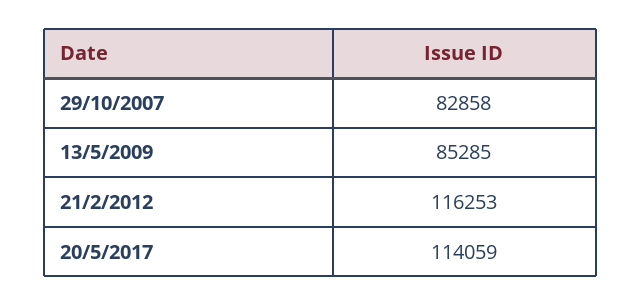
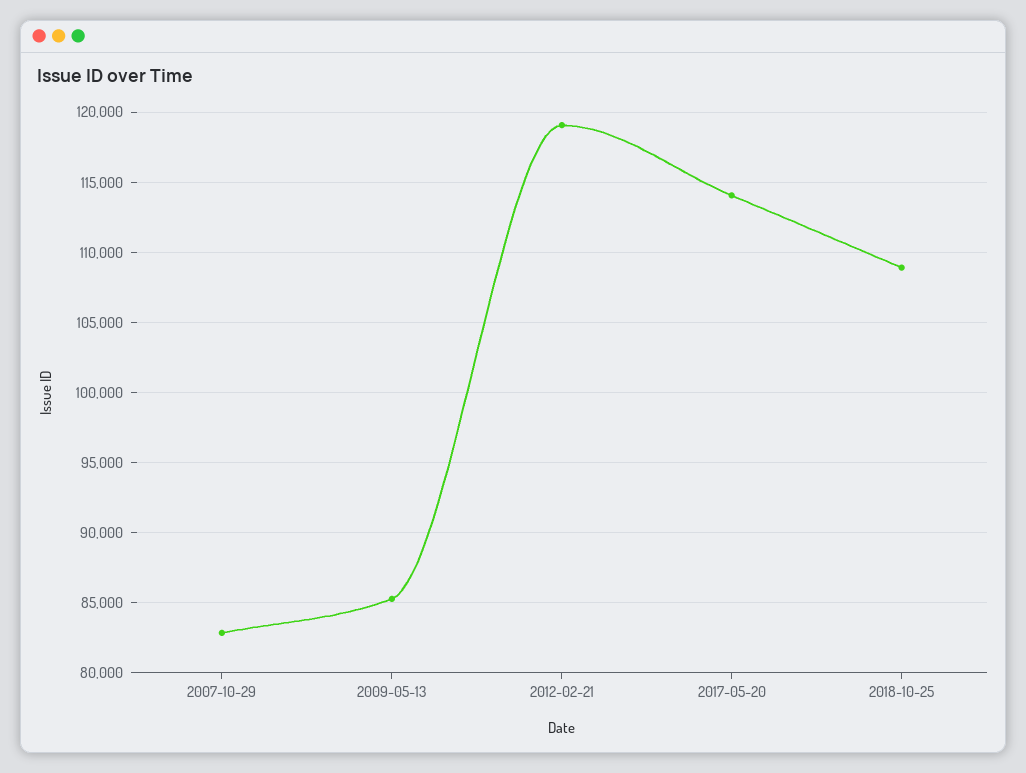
21/2/2012: 116253 -> 119000
2018-10-25: none -> 109000

